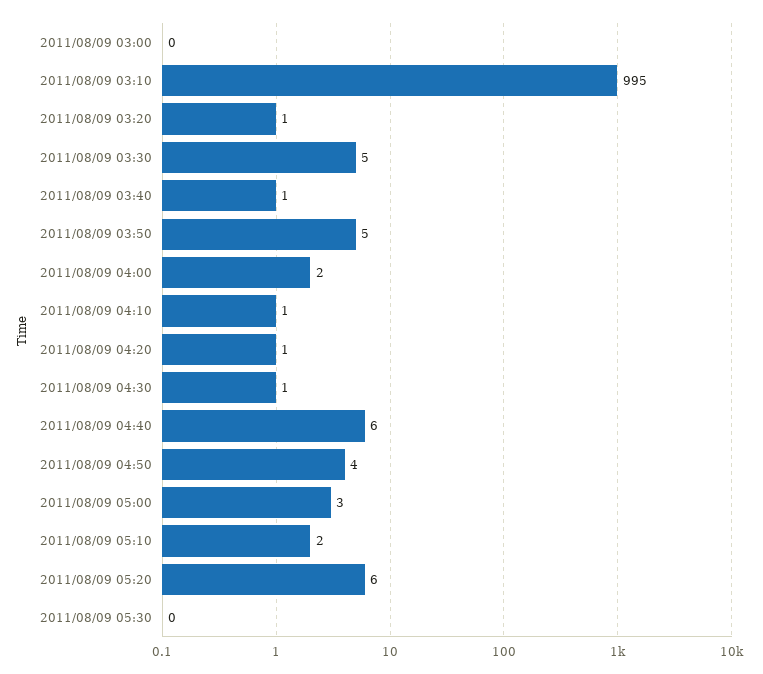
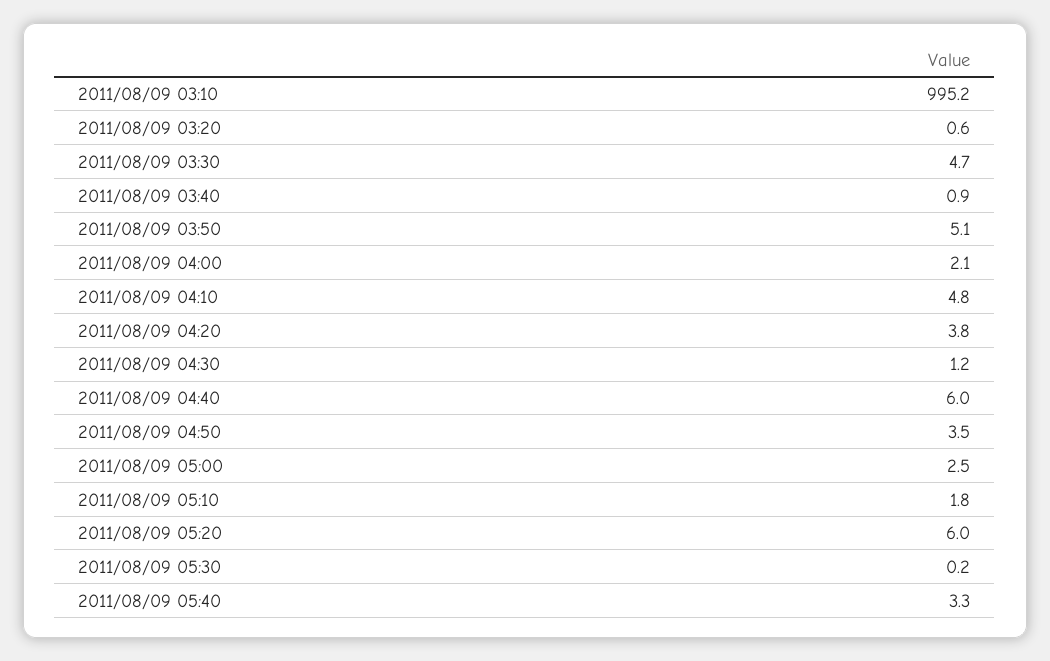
2011/08/09 03:00: 0 -> none
2011/08/09 04:10: 1 -> 4.8
2011/08/09 04:20: 1 -> 3.8
2011/08/09 05:40: none -> 3.3

